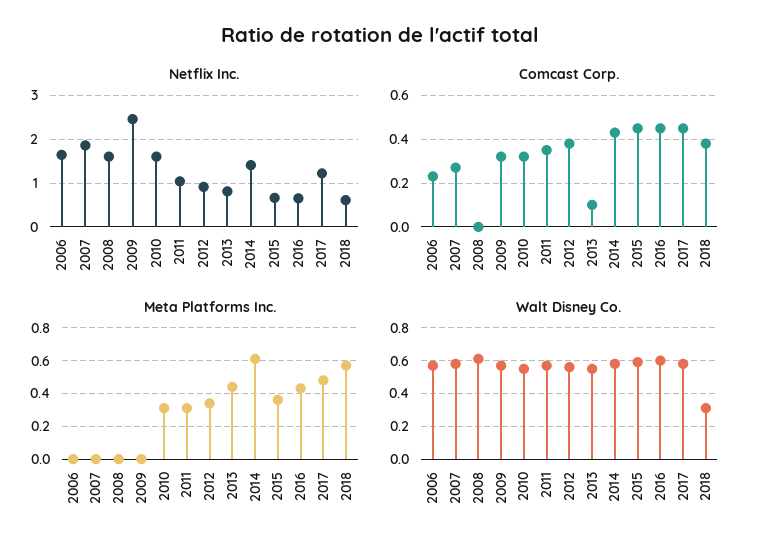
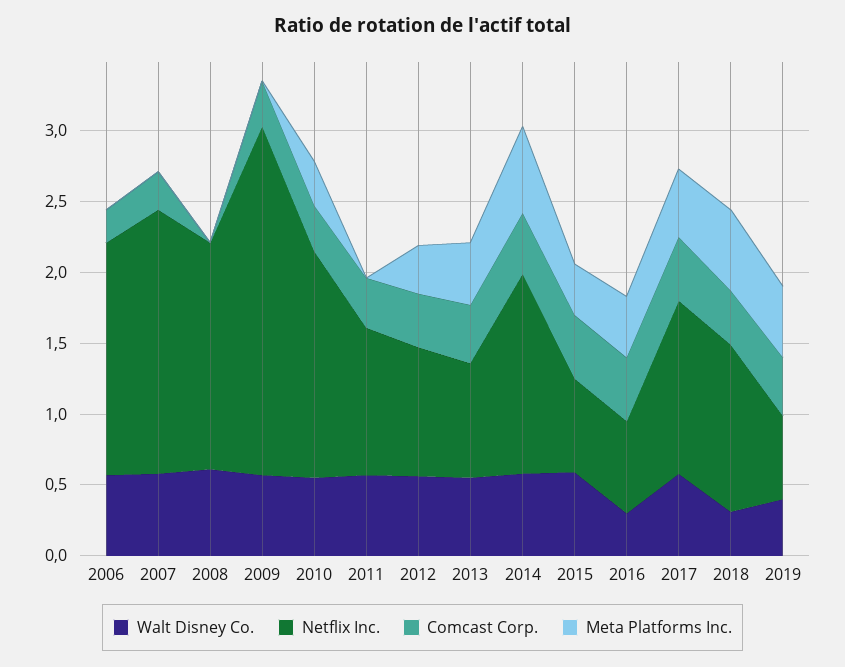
Netflix Inc., 2018: 0.6 -> 1.2
Comcast Corp., 2013: 0.1 -> 0.4
Meta Platforms Inc., 2011: 0.3 -> 0
Walt Disney Co., 2016: 0.6 -> 0.3
Walt Disney Co., 2019: none -> 0.4
Netflix Inc., 2019: none -> 0.6
Comcast Corp., 2019: none -> 0.4
Meta Platforms Inc., 2019: none -> 0.5

